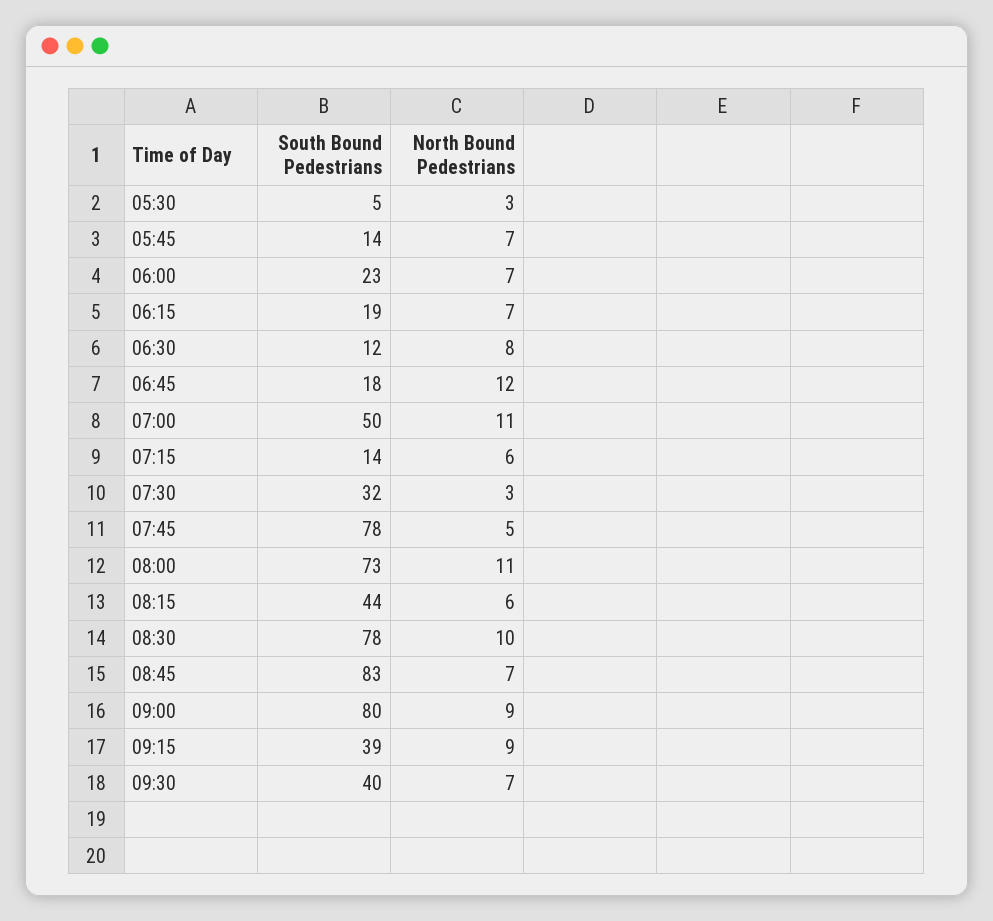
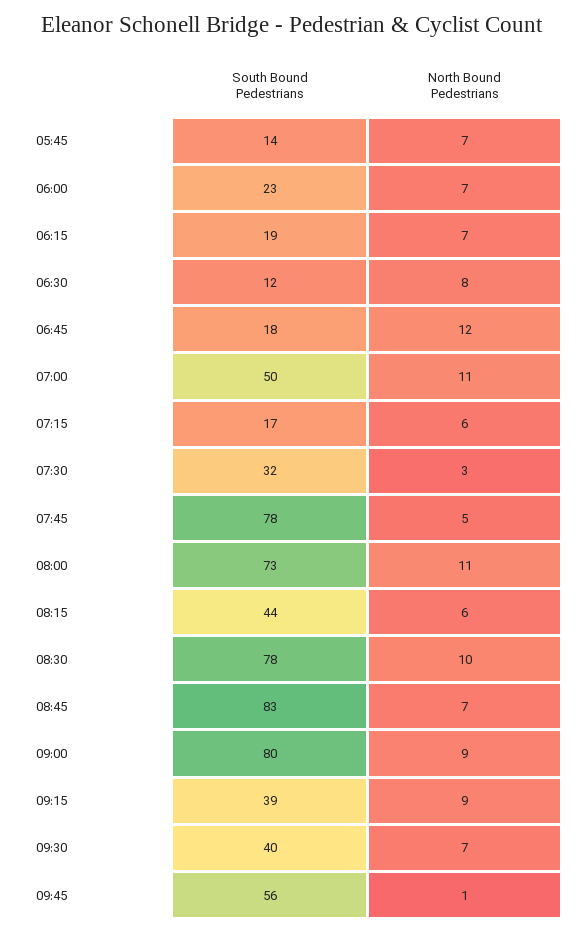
South Bound Pedestrians, 05:30: 5 -> none
North Bound Pedestrians, 05:30: 3 -> none
South Bound Pedestrians, 07:15: 14 -> 17
South Bound Pedestrians, 09:45: none -> 56
North Bound Pedestrians, 09:45: none -> 1

